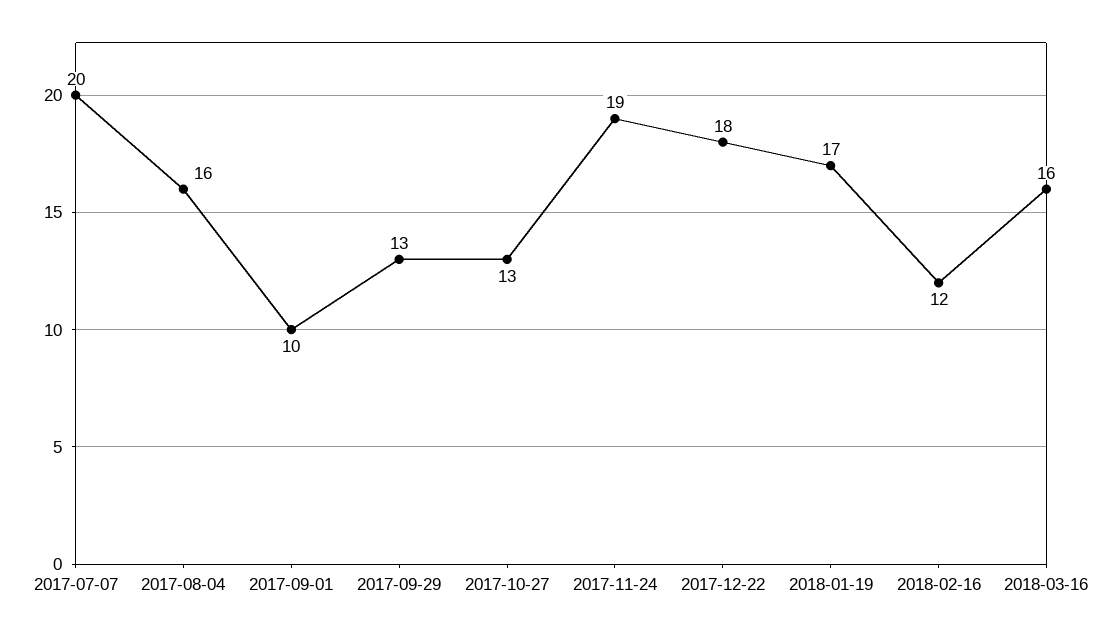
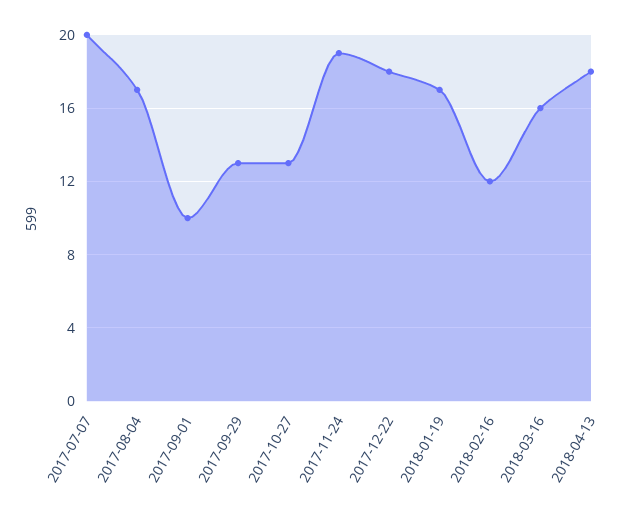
2017-08-04: 16 -> 17
2018-04-13: none -> 18

